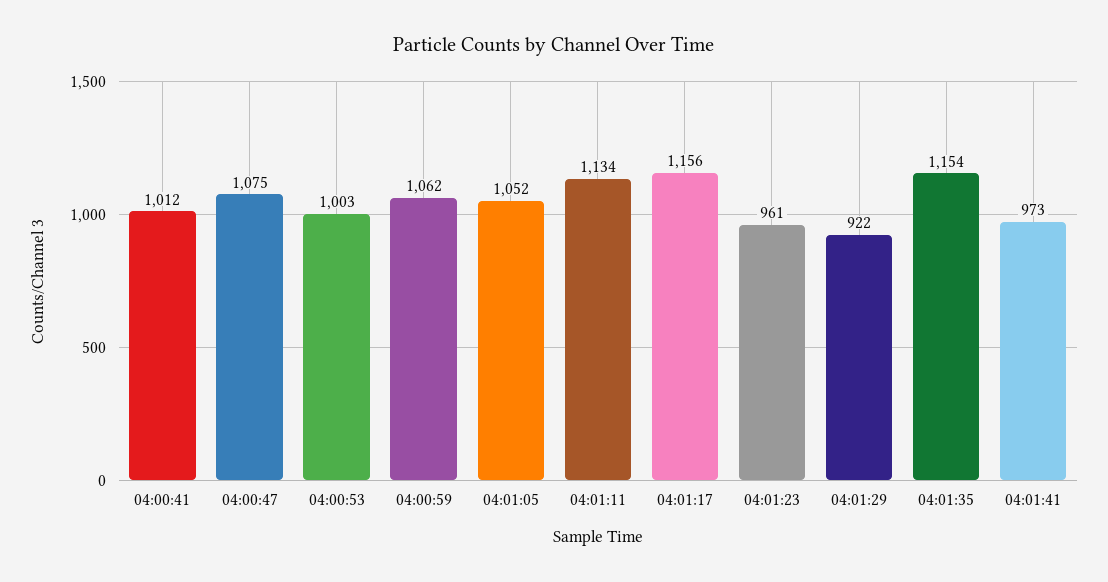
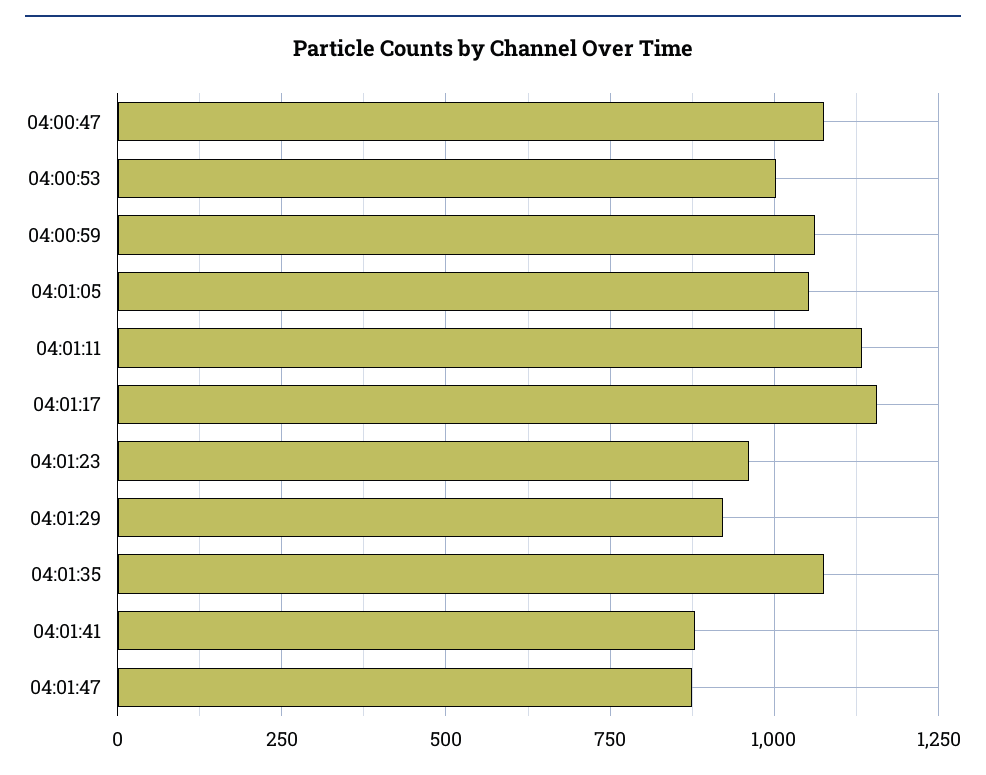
04:00:41: 1012 -> none
04:01:35: 1154 -> 1075
04:01:41: 973 -> 875
04:01:47: none -> 875

